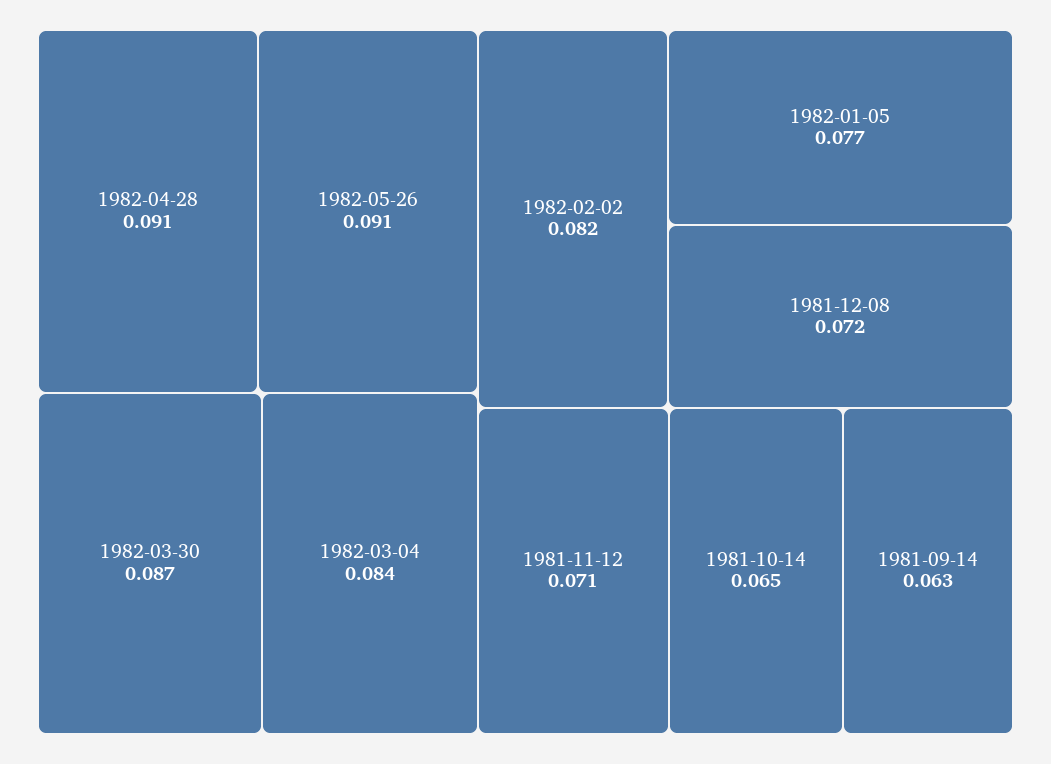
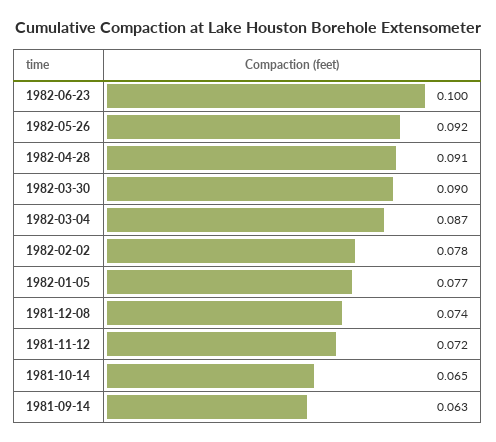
1982-05-26: 0.091 -> 0.092
1982-03-30: 0.087 -> 0.09
1982-03-04: 0.084 -> 0.087
1982-02-02: 0.082 -> 0.078
1981-12-08: 0.072 -> 0.074
1981-11-12: 0.071 -> 0.072
1982-06-23: none -> 0.1

